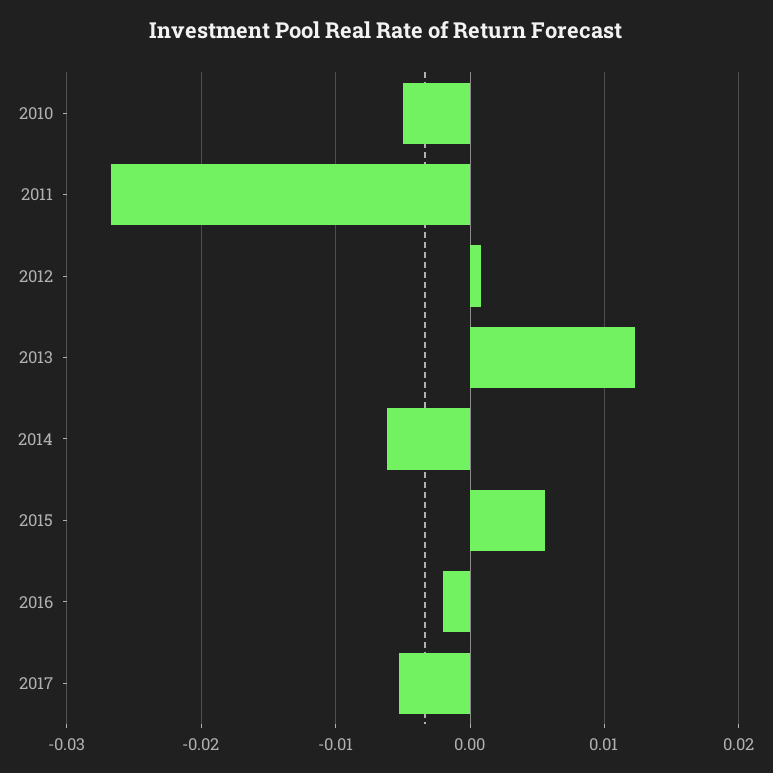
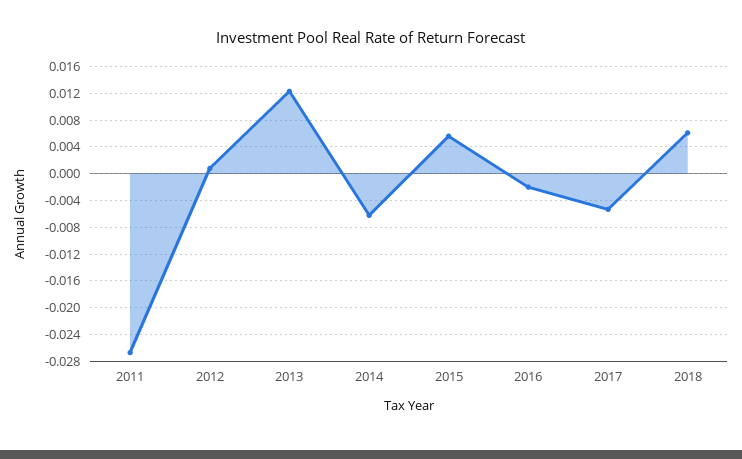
2010: -0.005 -> none
2018: none -> 0.006

